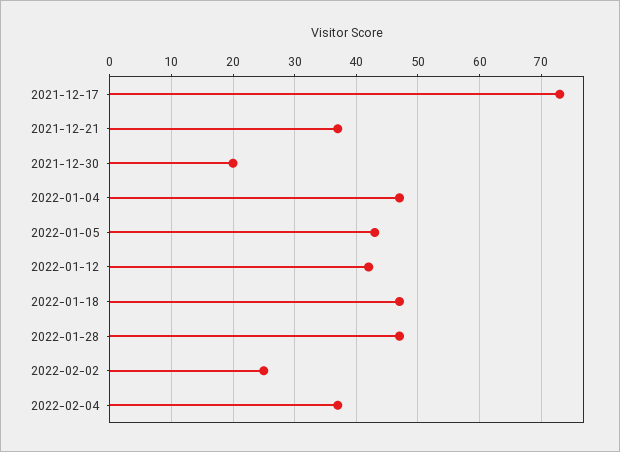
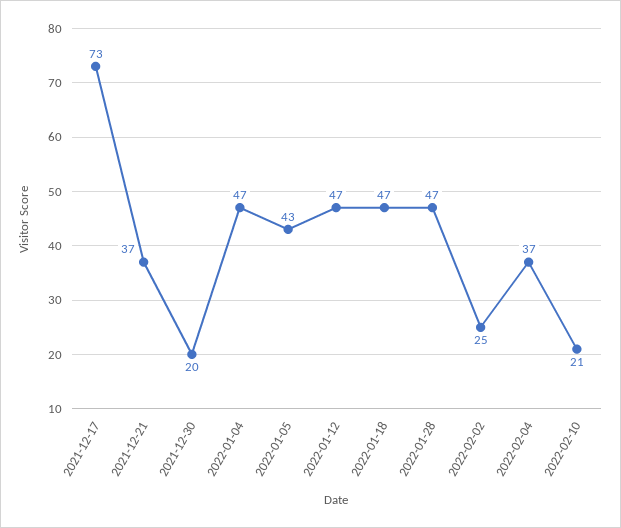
2022-01-12: 42 -> 47
2022-02-10: none -> 21

